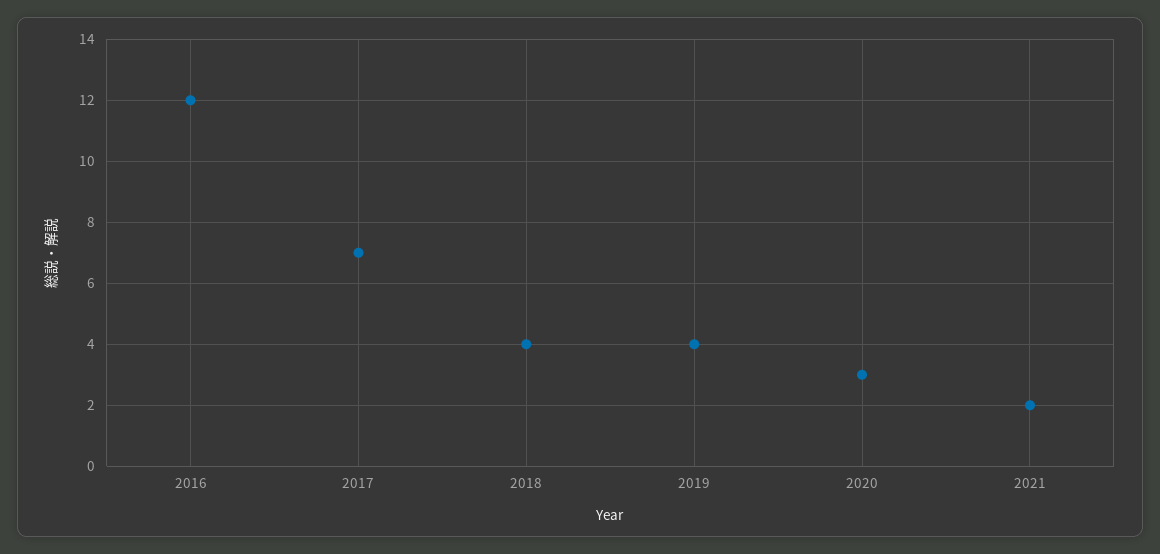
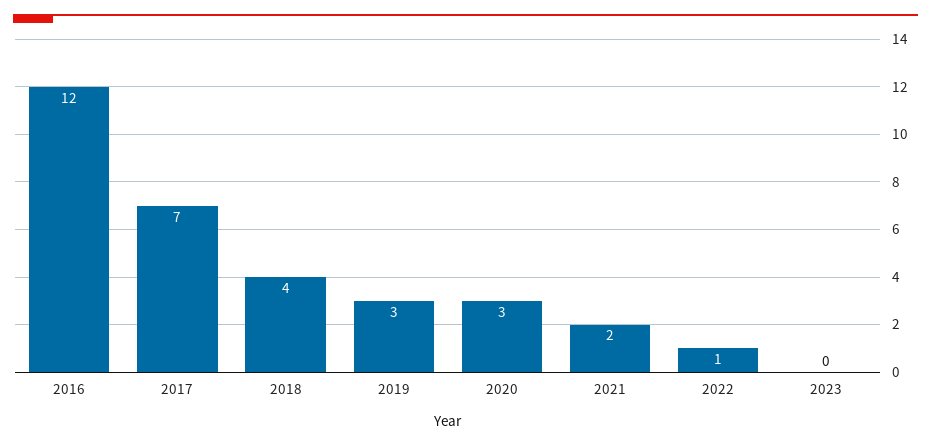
2019: 4 -> 3
2022: none -> 1
2023: none -> 0

